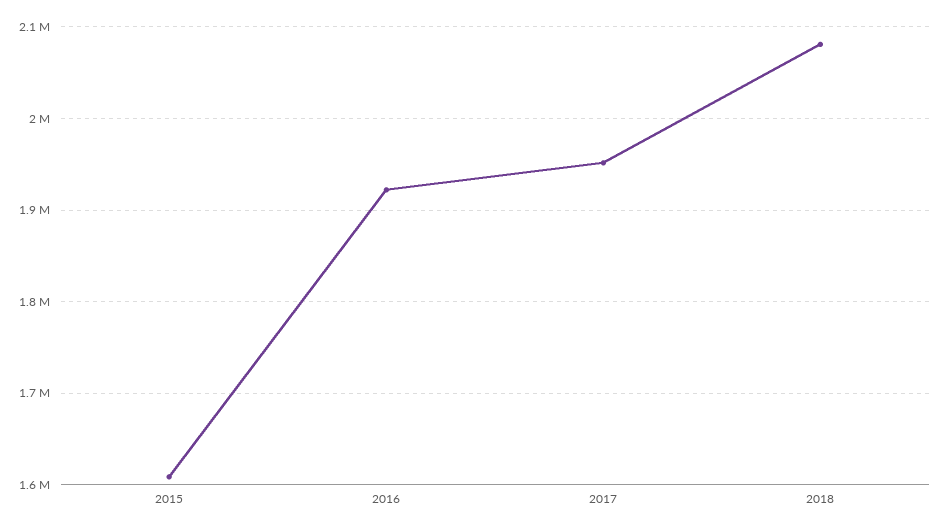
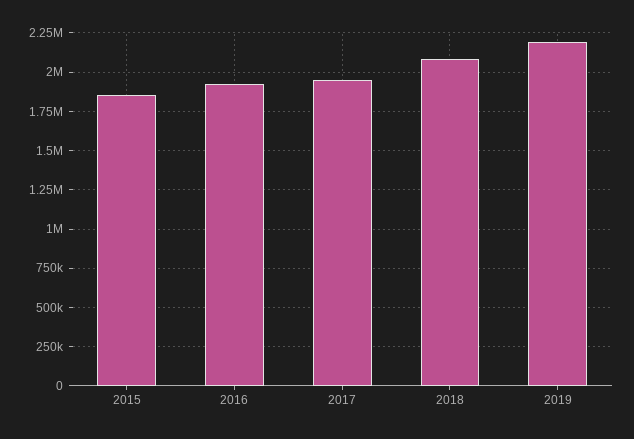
2015: 1610000 -> 1850000
2019: none -> 2200000

